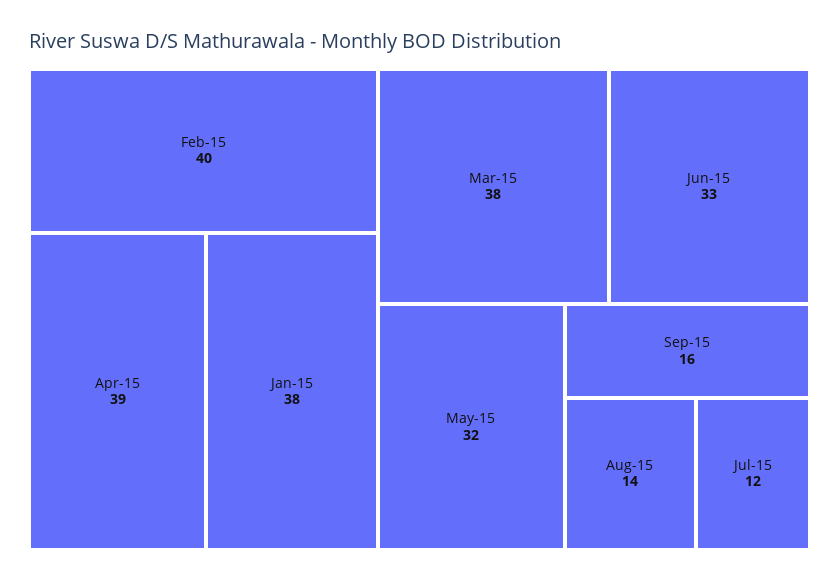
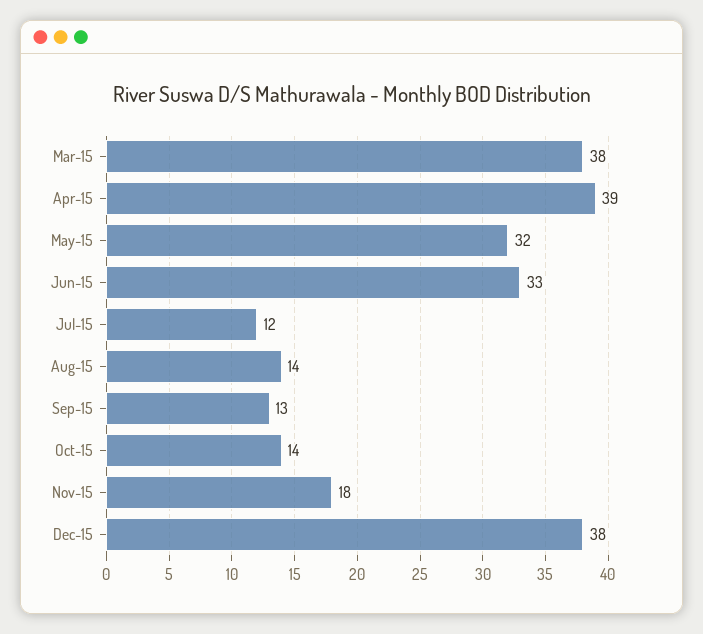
Feb-15: 40 -> none
Jan-15: 38 -> none
Sep-15: 16 -> 13
Oct-15: none -> 14
Nov-15: none -> 18
Dec-15: none -> 38

